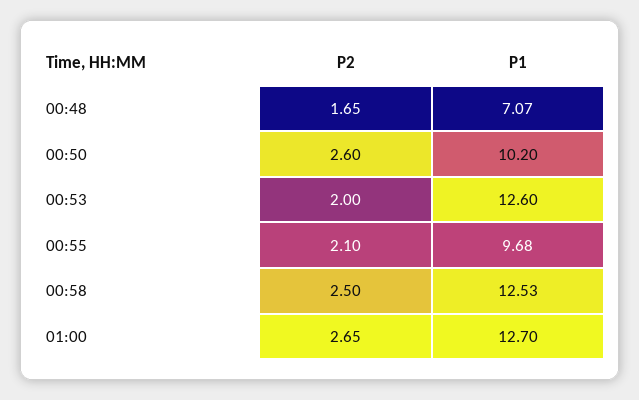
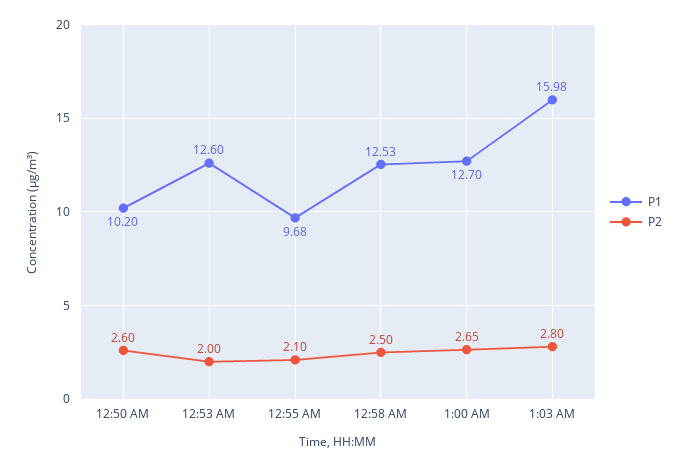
P2, 00:48: 1.65 -> none
P1, 00:48: 7.07 -> none
P1, 1:03 AM: none -> 15.98
P2, 1:03 AM: none -> 2.8

